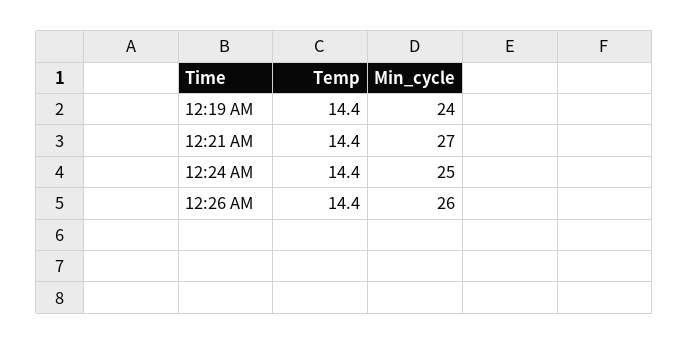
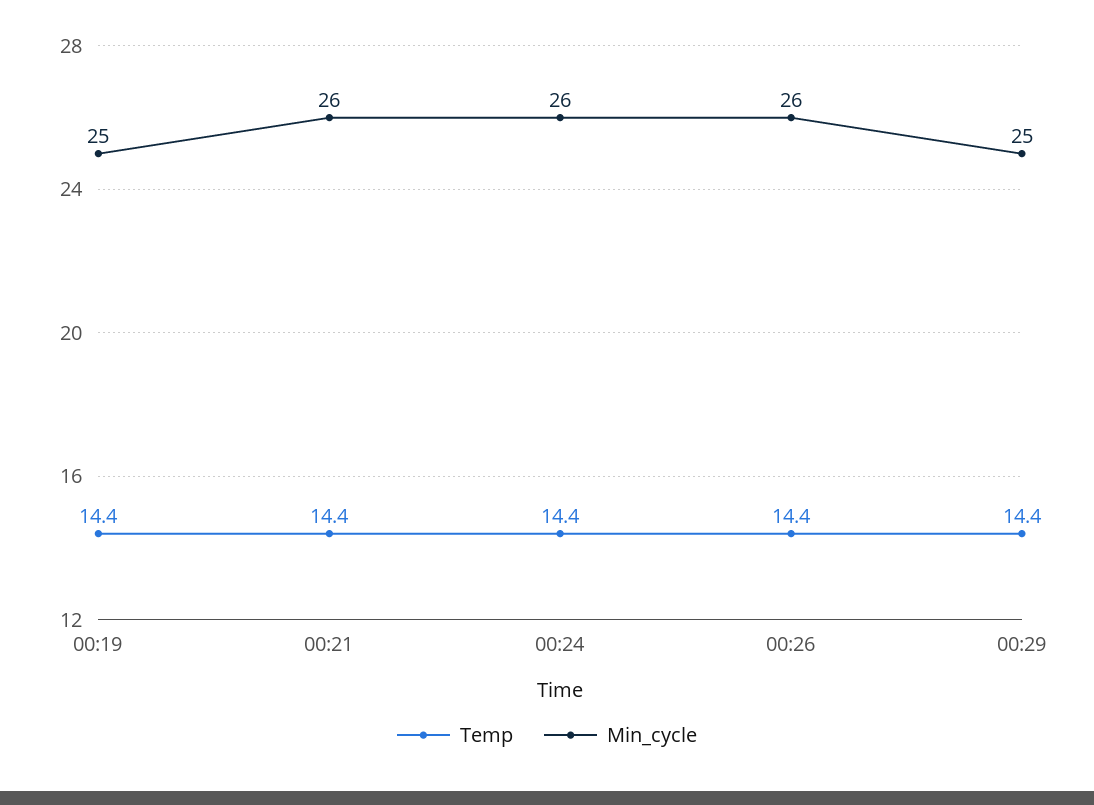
Min_cycle, 12:19 AM: 24 -> 25
Min_cycle, 12:21 AM: 27 -> 26
Min_cycle, 12:24 AM: 25 -> 26
Temp, 00:29: none -> 14.4
Min_cycle, 00:29: none -> 25

